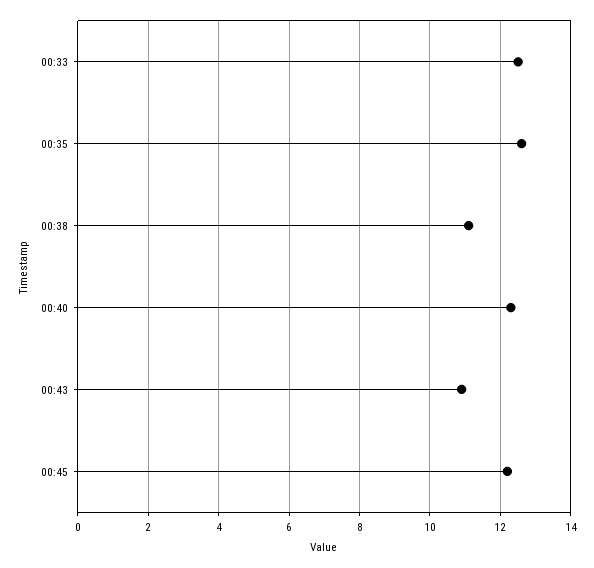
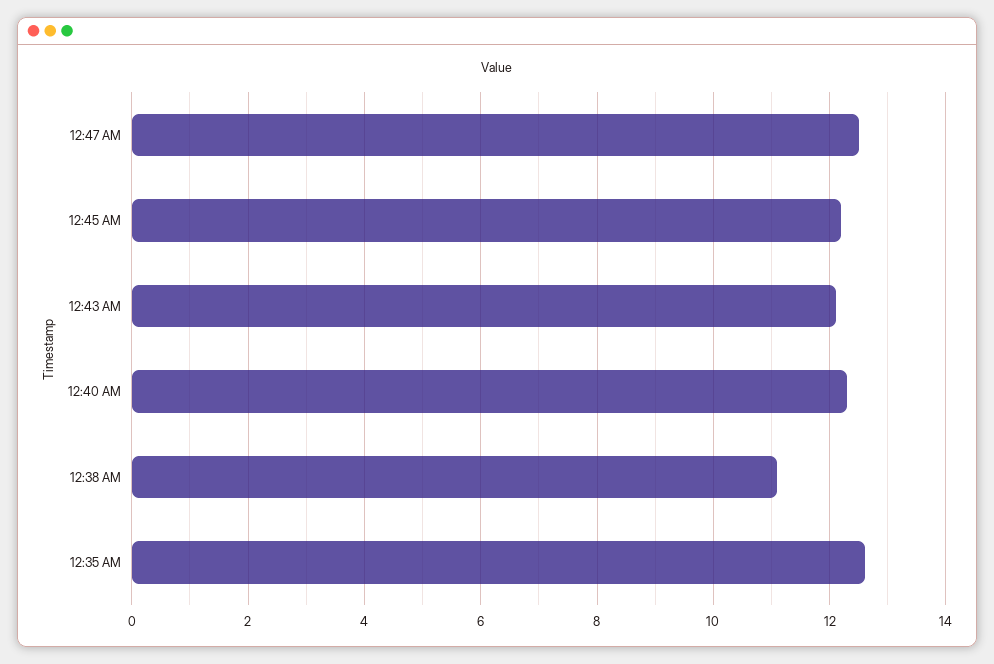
00:33: 12.5 -> none
00:43: 11 -> 12
12:47 AM: none -> 12.5

